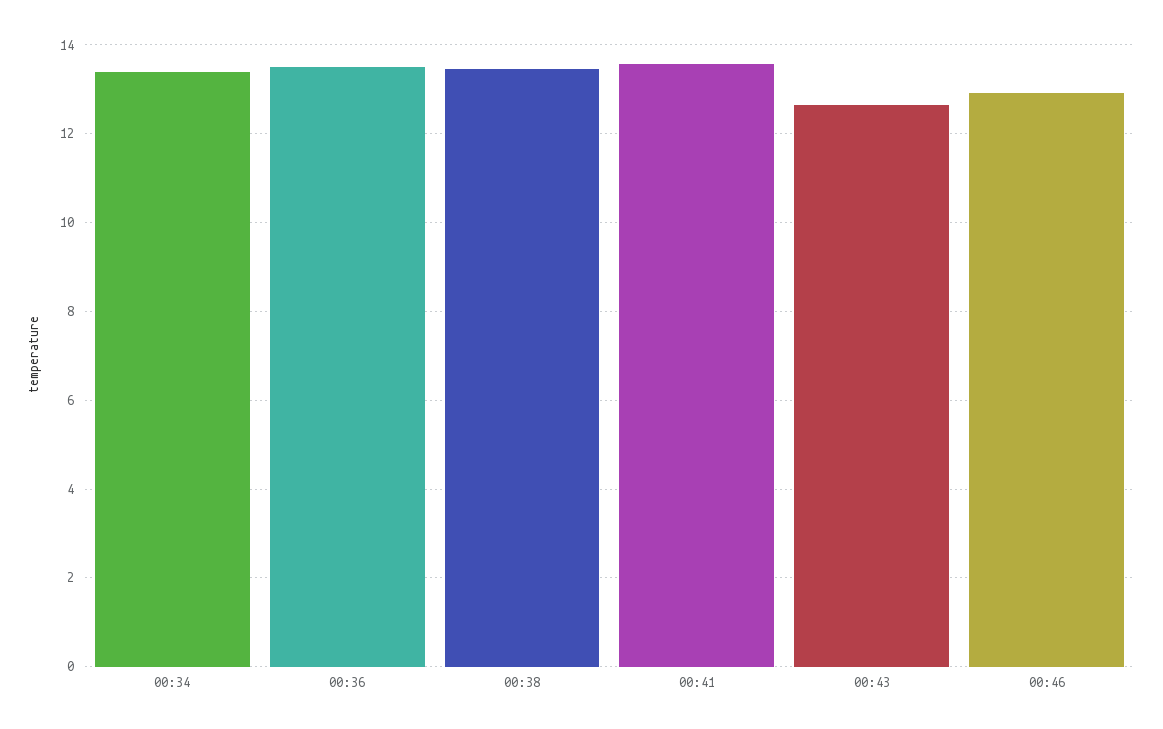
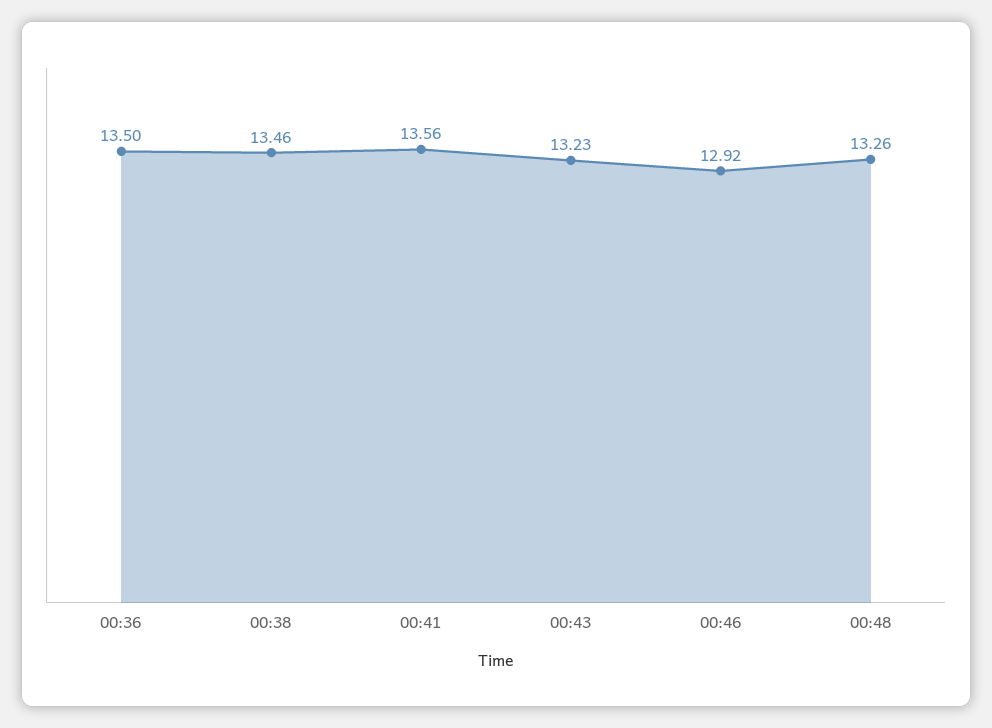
00:34: 13.4 -> none
00:43: 12.6 -> 13.23
00:48: none -> 13.26

